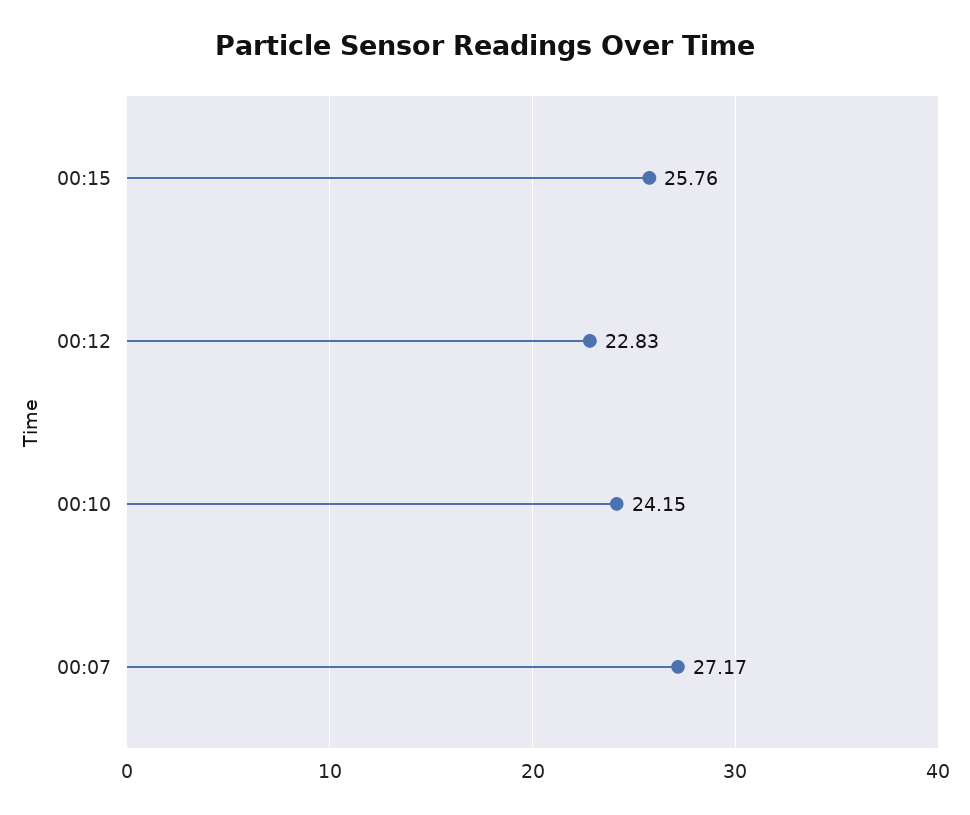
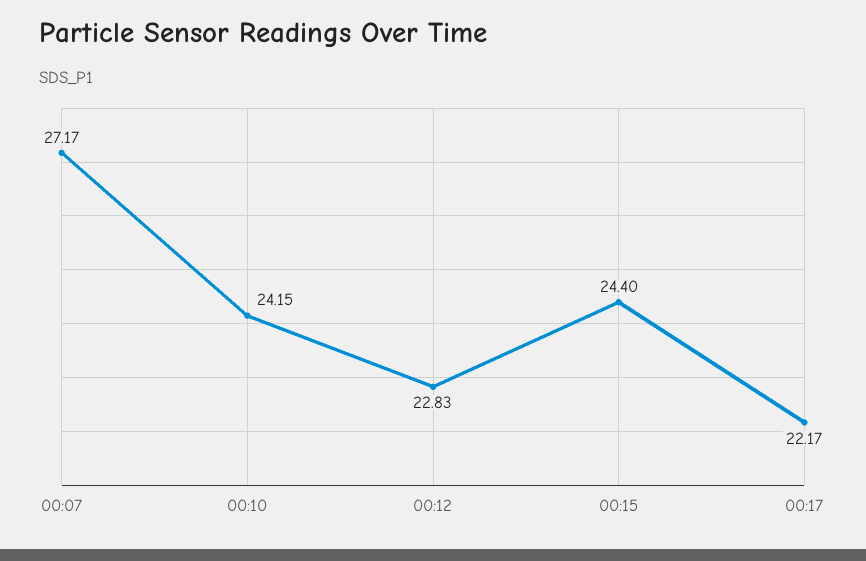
00:15: 25.76 -> 24.4
00:17: none -> 22.17

